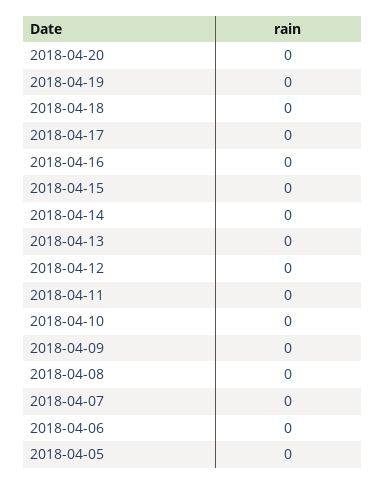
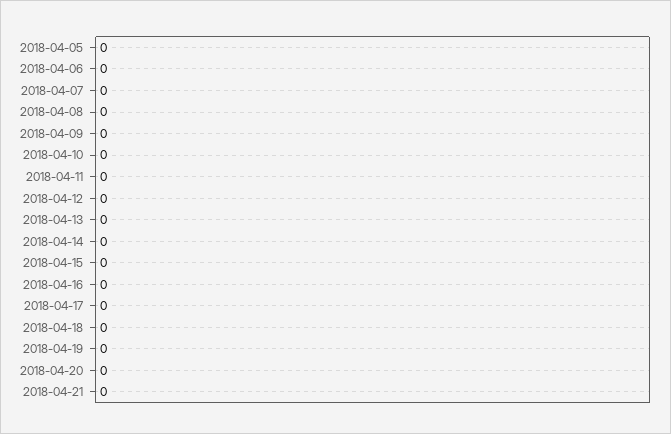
2018-04-21: none -> 0

